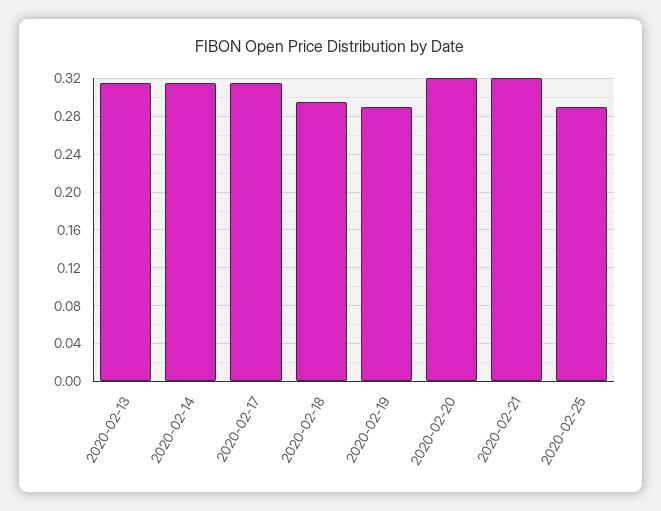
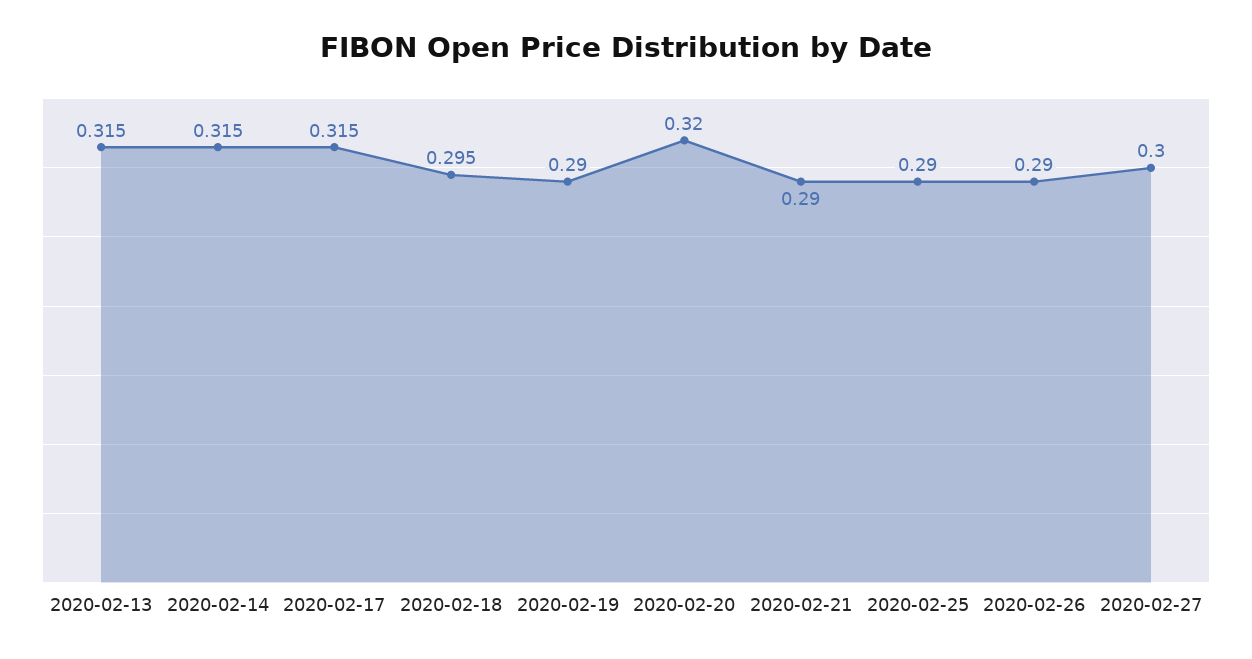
2020-02-21: 0.32 -> 0.29
2020-02-26: none -> 0.29
2020-02-27: none -> 0.3

